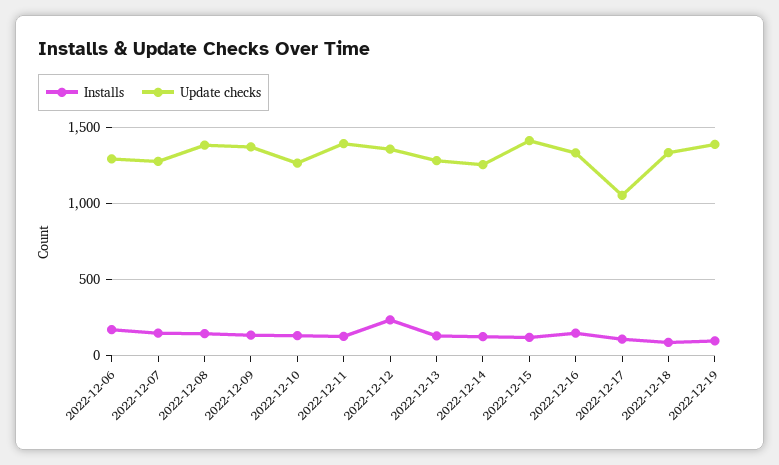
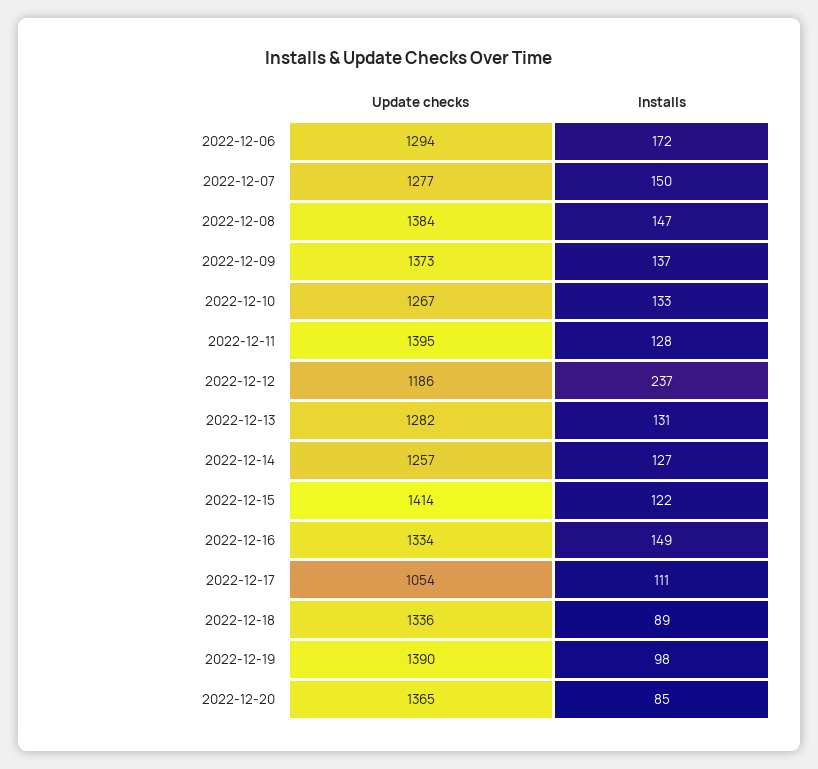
Update checks, 2022-12-12: 1350 -> 1186
Update checks, 2022-12-20: none -> 1365
Installs, 2022-12-20: none -> 85

